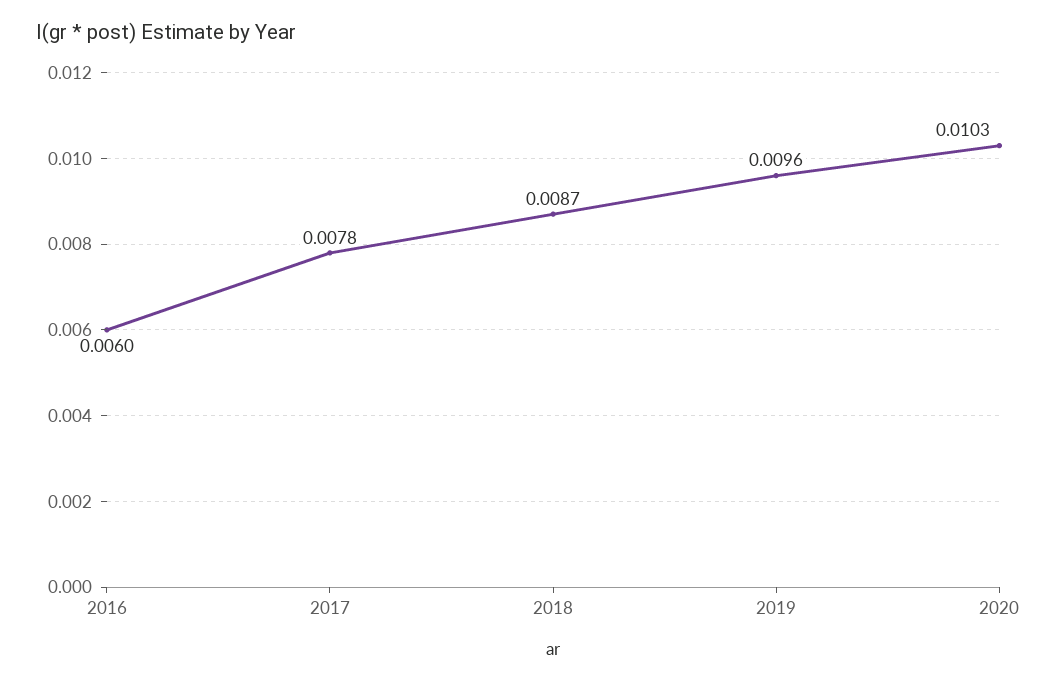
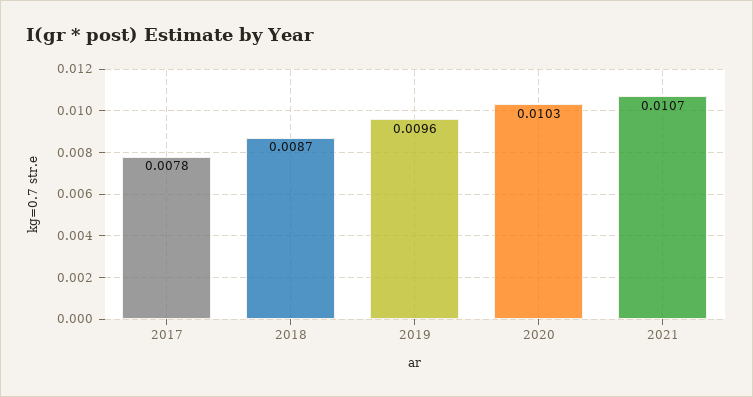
2016: 0.006 -> none
2021: none -> 0.0107

